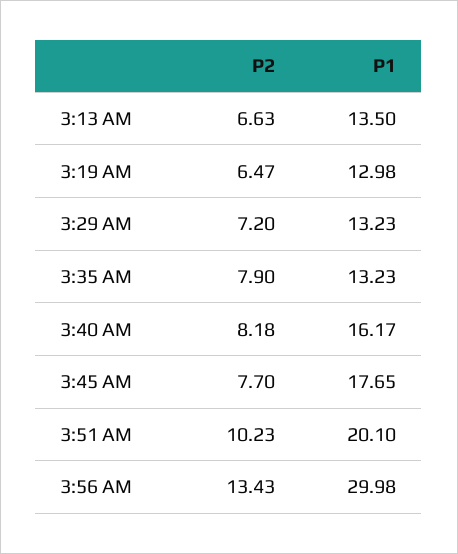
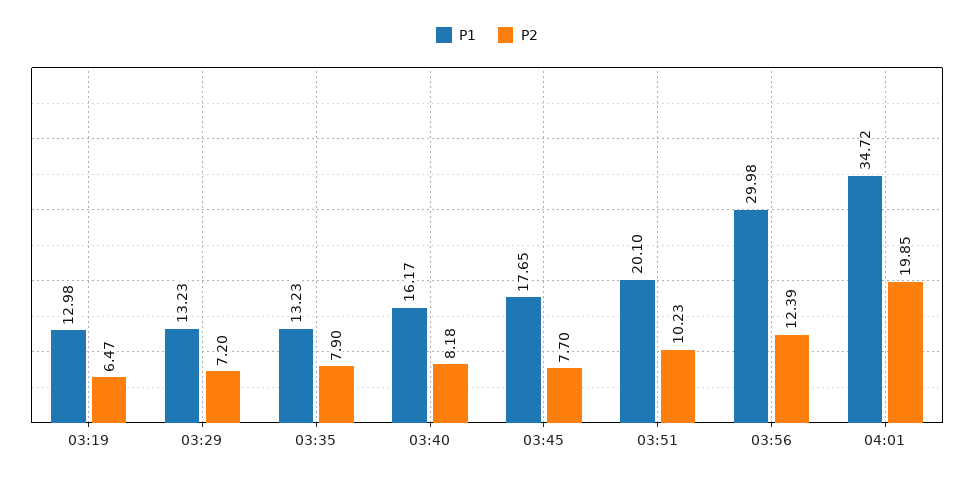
P2, 3:13 AM: 6.63 -> none
P1, 3:13 AM: 13.5 -> none
P2, 3:56 AM: 13.43 -> 12.39
P1, 04:01: none -> 34.72
P2, 04:01: none -> 19.85

